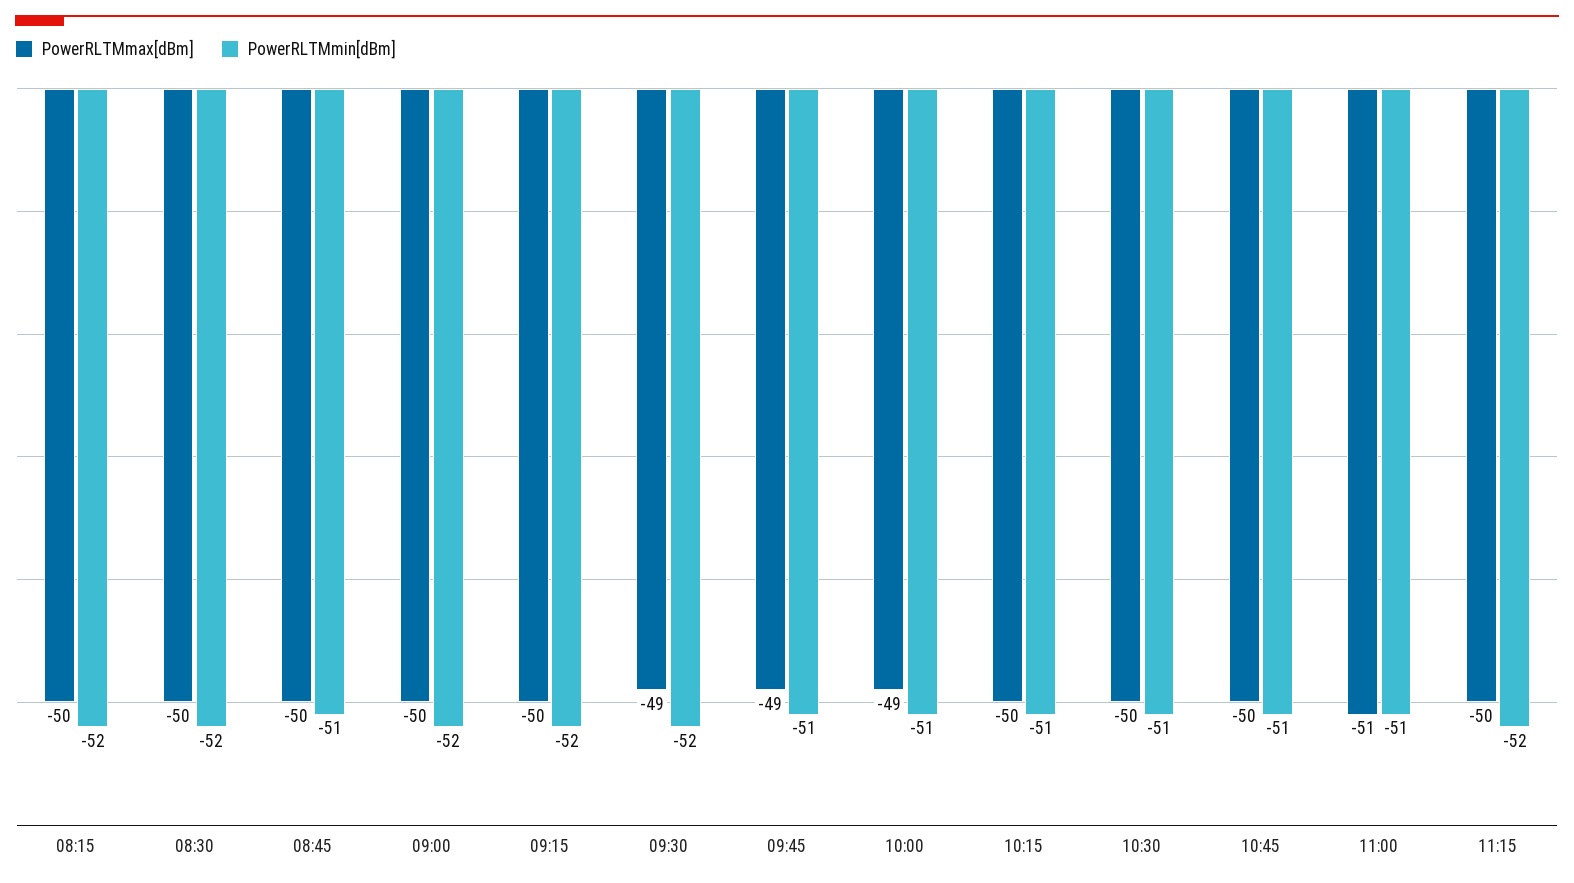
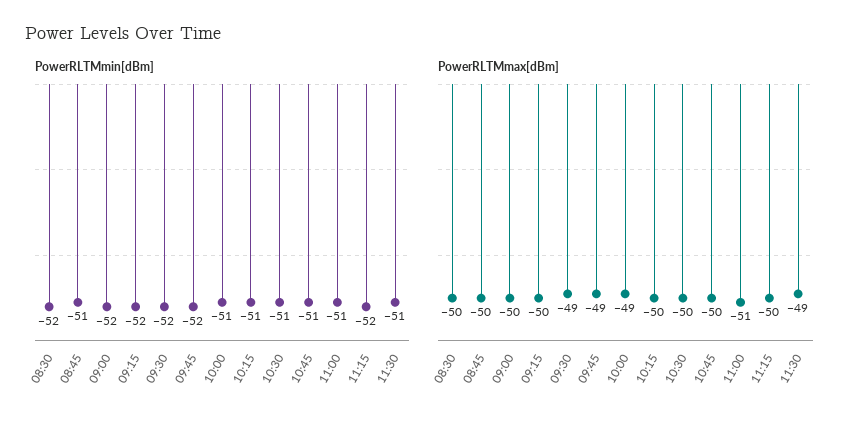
PowerRLTMmax[dBm], 08:15: -50 -> none
PowerRLTMmin[dBm], 08:15: -52 -> none
PowerRLTMmin[dBm], 09:45: -51 -> -52
PowerRLTMmin[dBm], 11:30: none -> -51
PowerRLTMmax[dBm], 11:30: none -> -49

